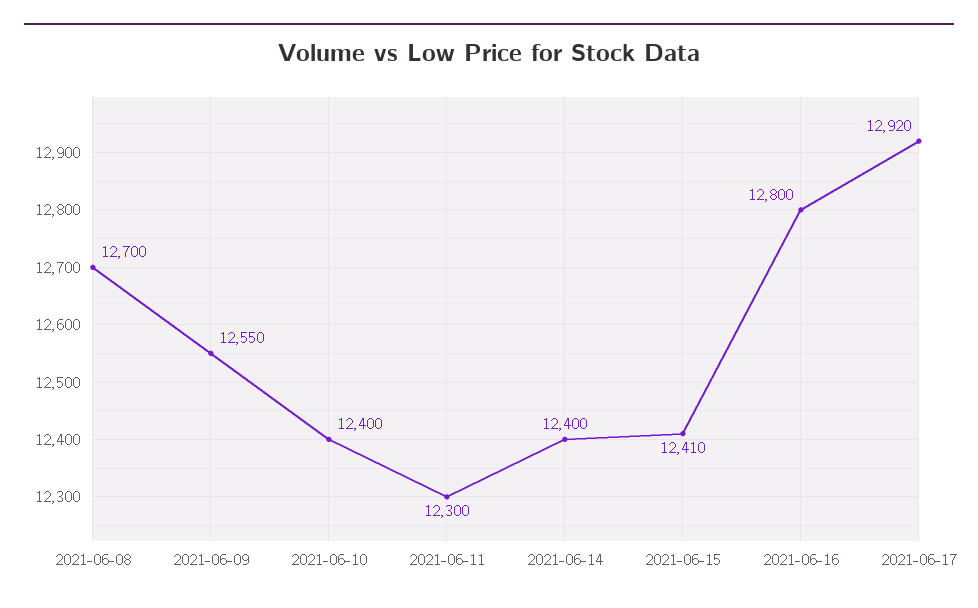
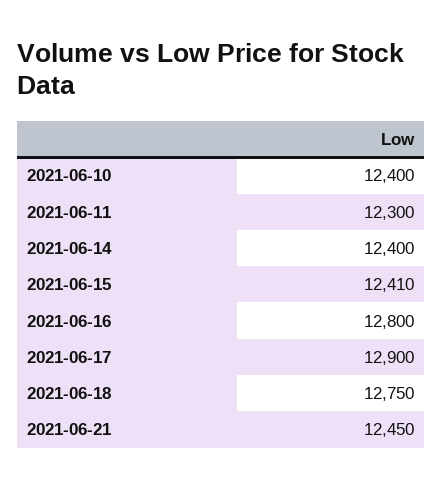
2021-06-08: 12700 -> none
2021-06-09: 12550 -> none
2021-06-17: 12920 -> 12900
2021-06-18: none -> 12750
2021-06-21: none -> 12450

